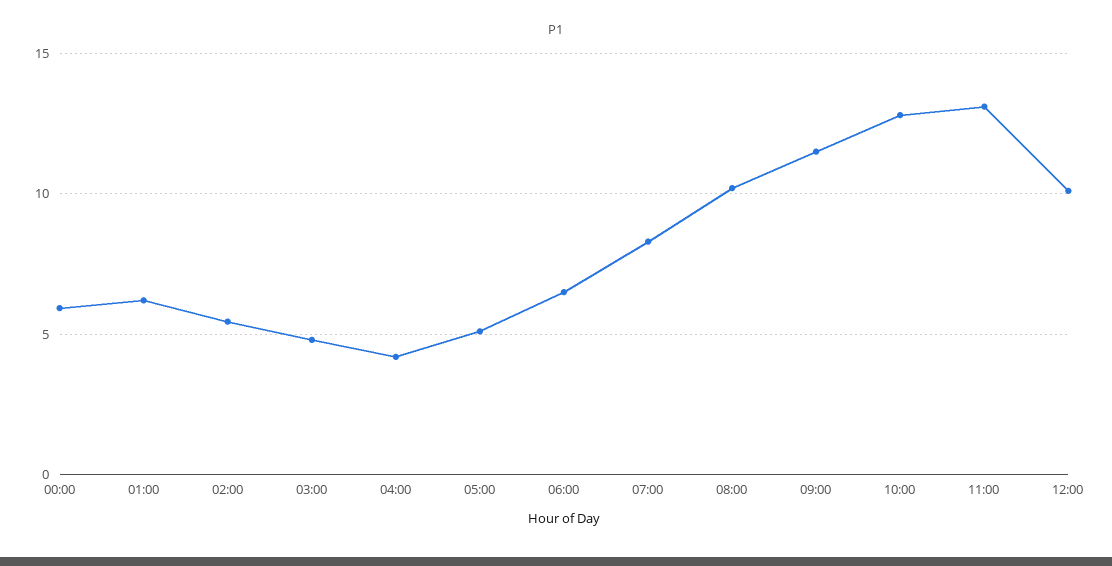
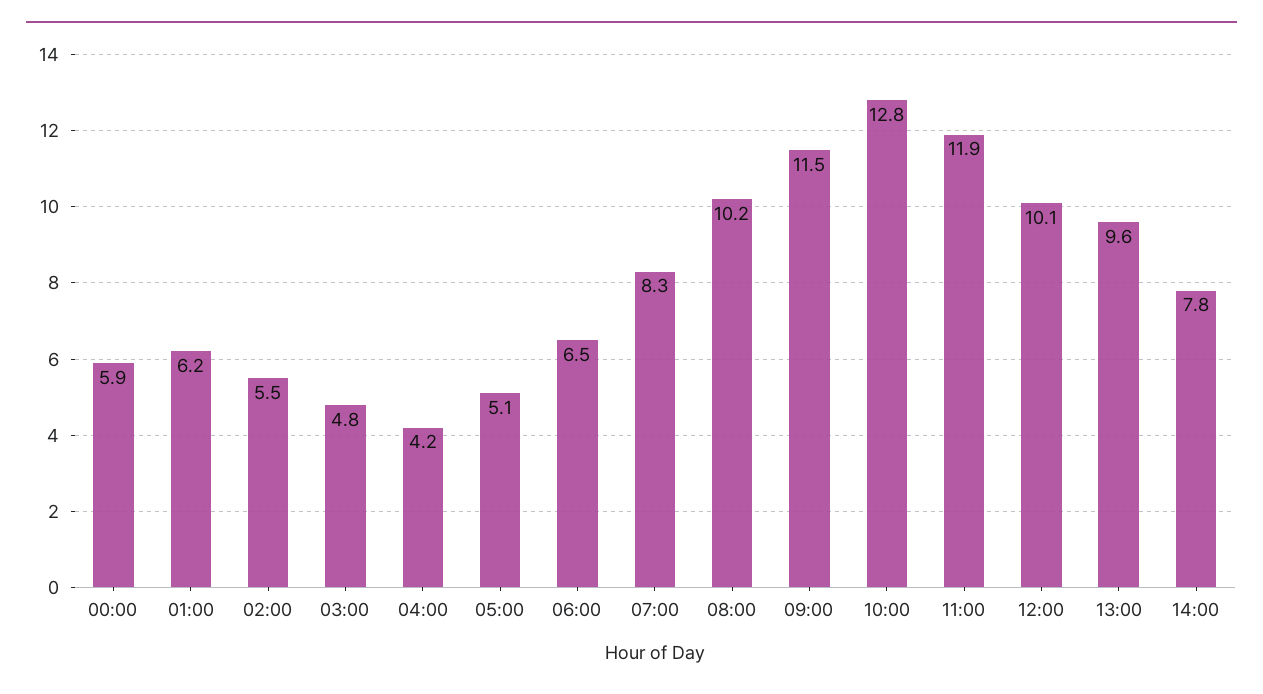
11:00: 13 -> 11.9
13:00: none -> 9.6
14:00: none -> 7.8

